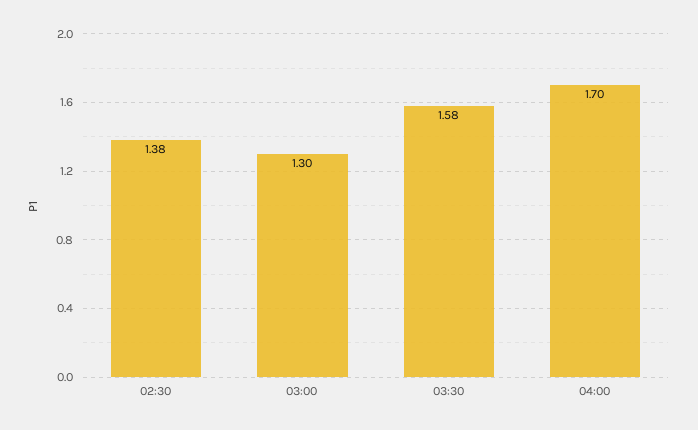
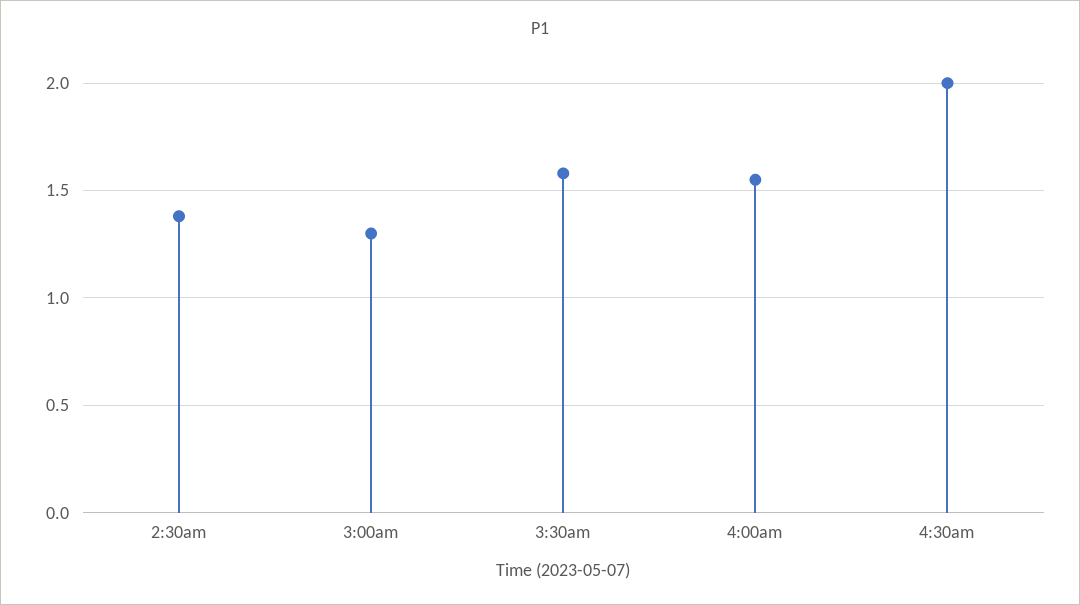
04:00: 1.7 -> 1.55
4:30am: none -> 2

